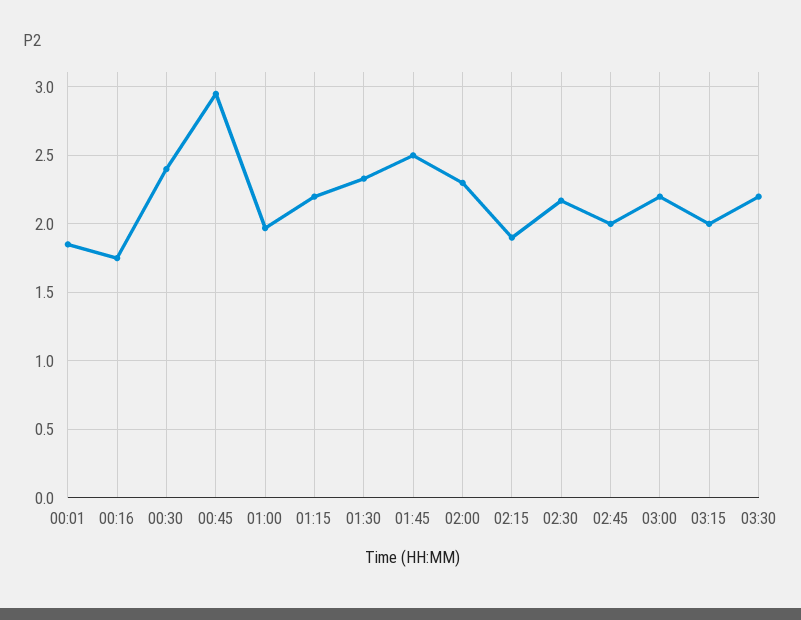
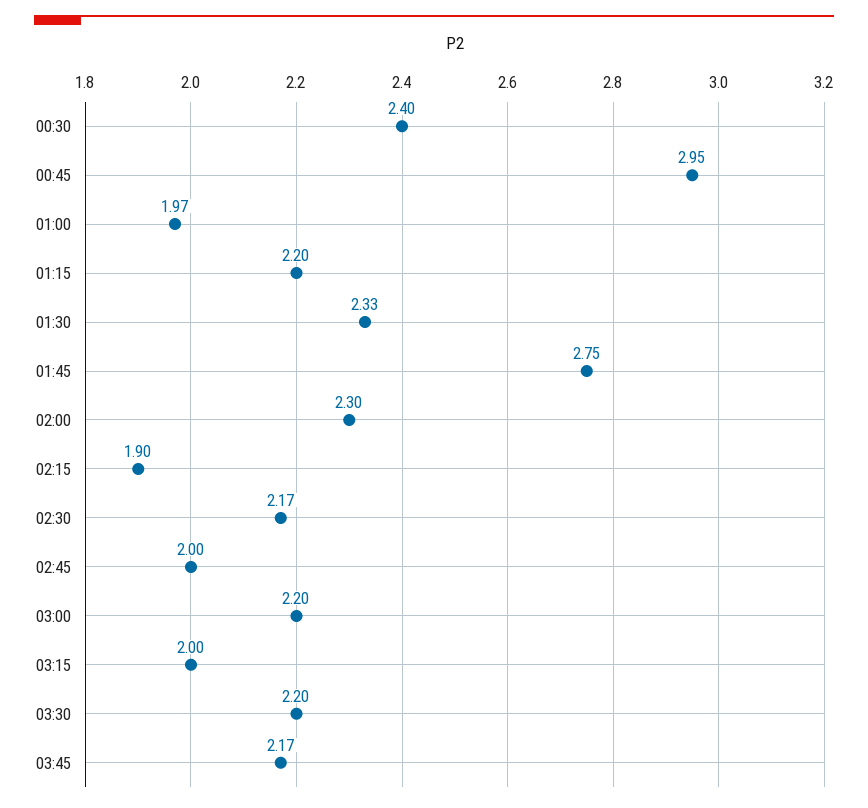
00:01: 1.85 -> none
00:16: 1.75 -> none
01:45: 2.5 -> 2.75
03:45: none -> 2.17

